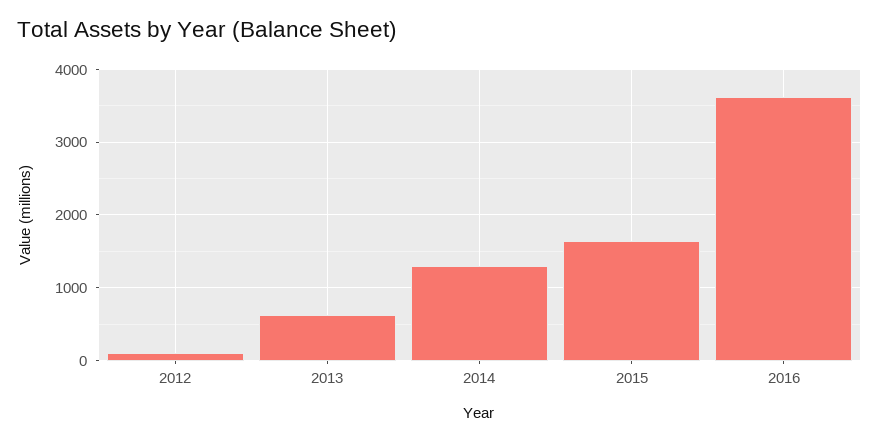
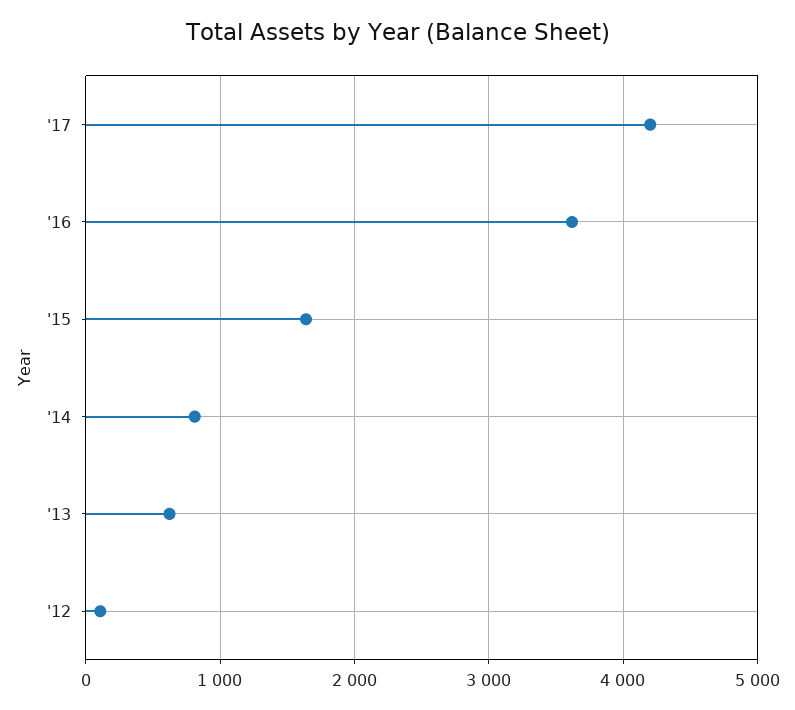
2014: 1300 -> 800
'17: none -> 4200

